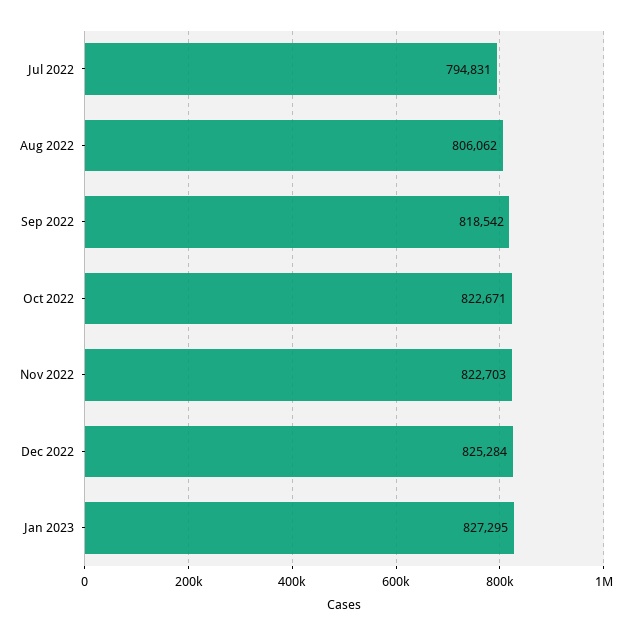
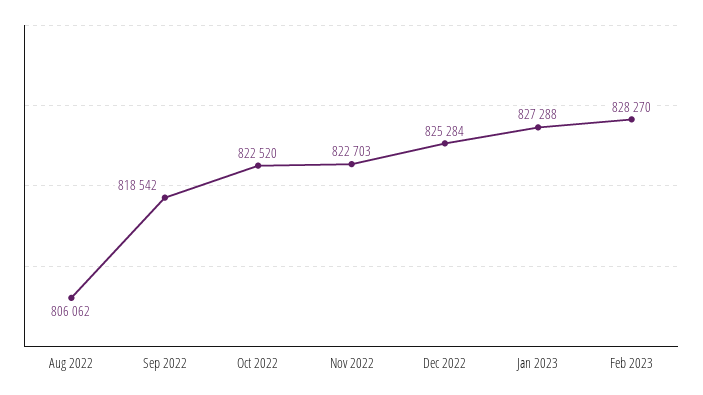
Jul 2022: 794831 -> none
Oct 2022: 822671 -> 822520
Jan 2023: 827295 -> 827288
Feb 2023: none -> 828270

